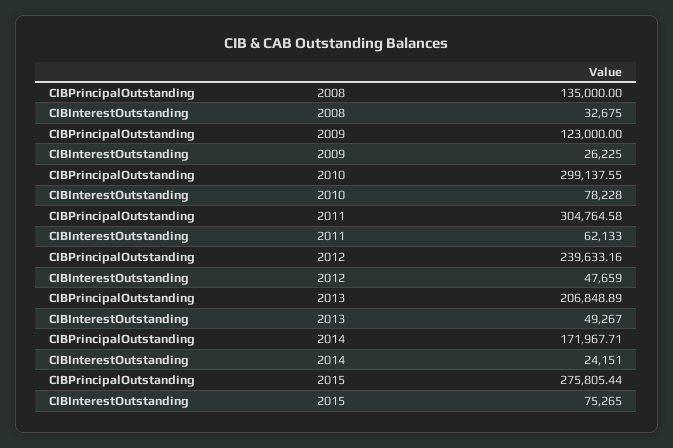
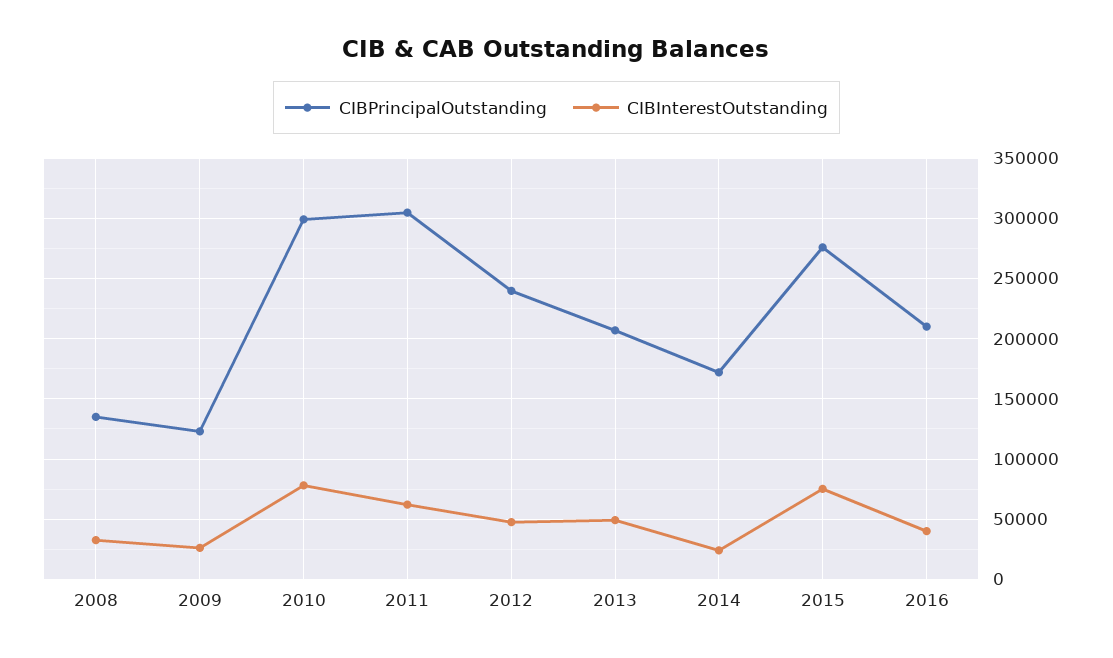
CIBPrincipalOutstanding, 2016: none -> 210000
CIBInterestOutstanding, 2016: none -> 40000

